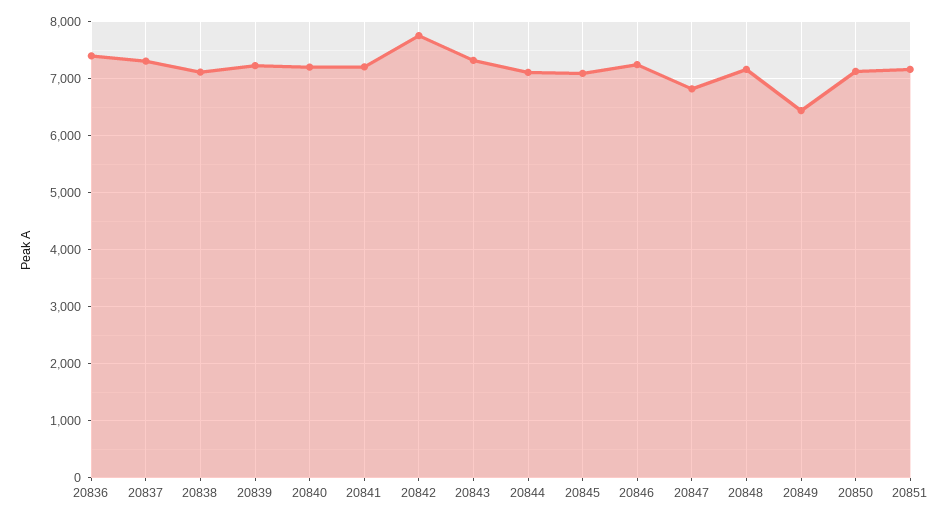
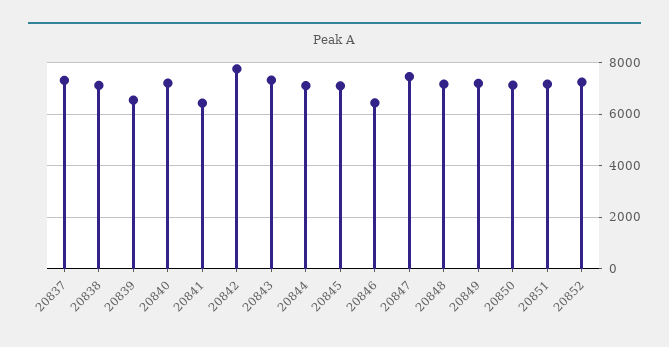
20836: 7400 -> none
20839: 7200 -> 6500
20841: 7200 -> 6500
20846: 7200 -> 6500
20847: 6800 -> 7500
20849: 6400 -> 7250
20852: none -> 7250

